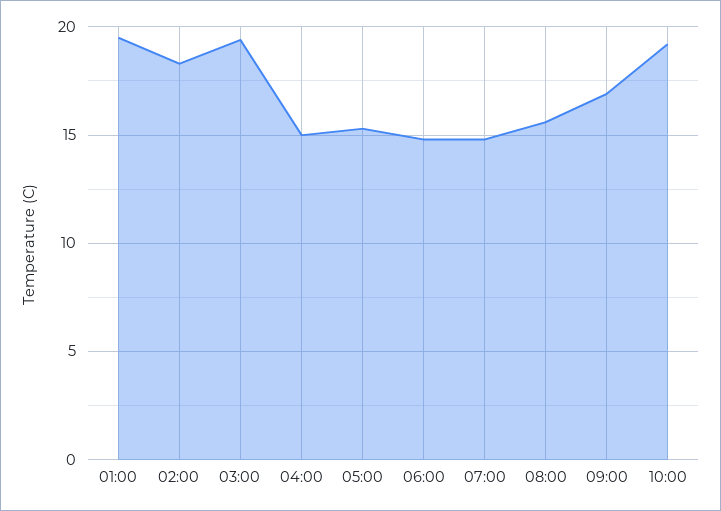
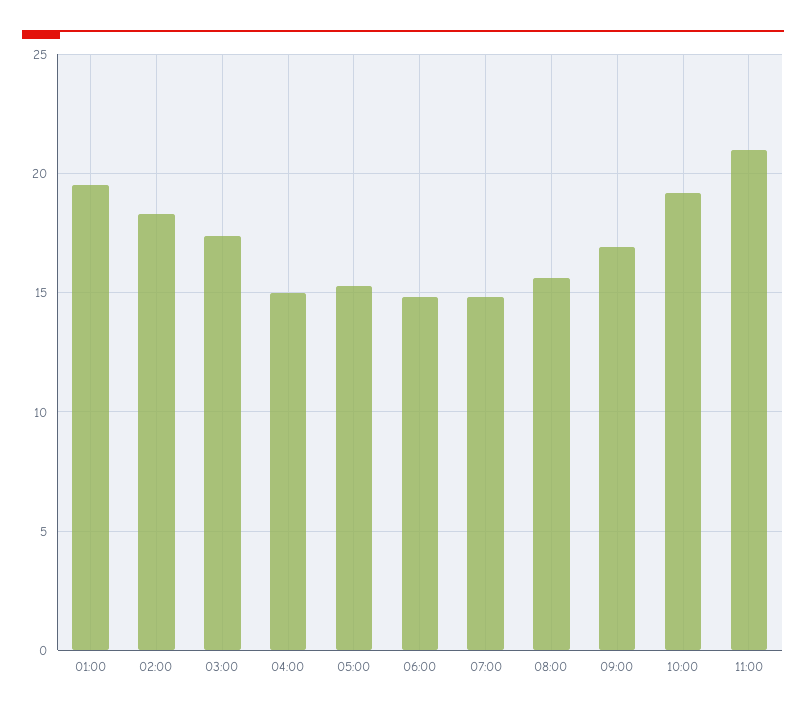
03:00: 19.5 -> 17.5
11:00: none -> 21

